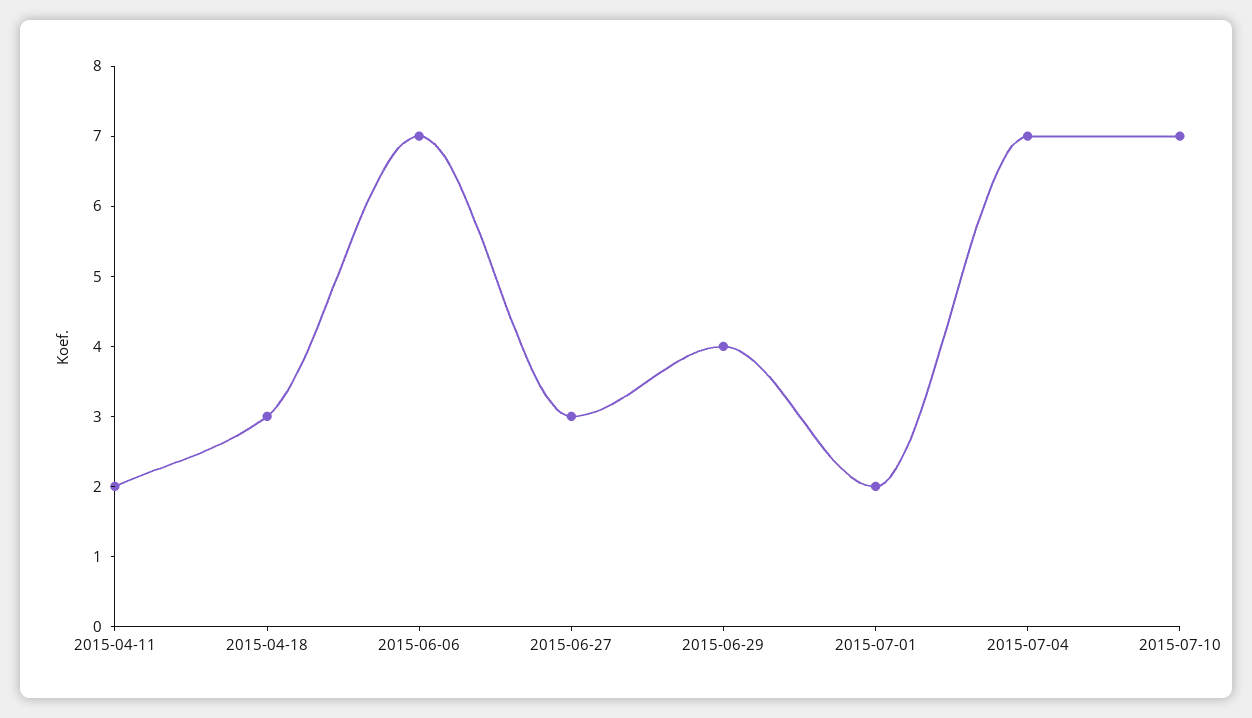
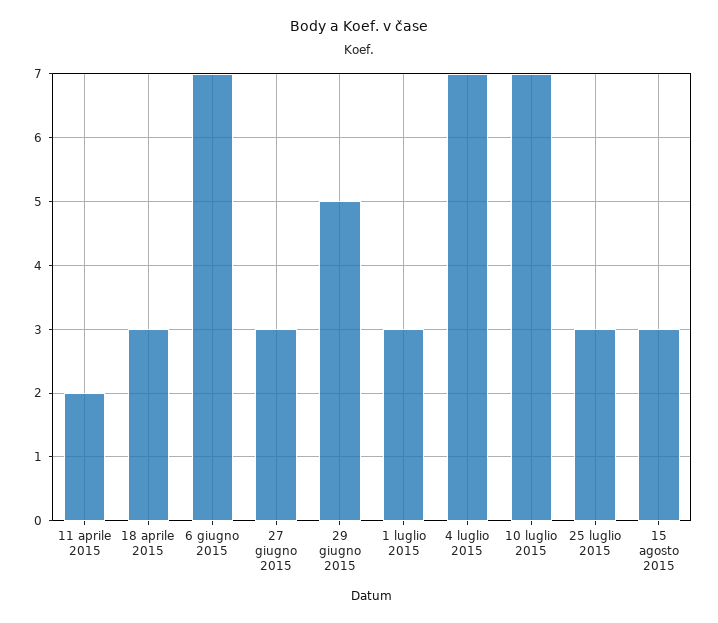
2015-06-29: 4 -> 5
2015-07-01: 2 -> 3
25 luglio 2015: none -> 3
15 agosto 2015: none -> 3

